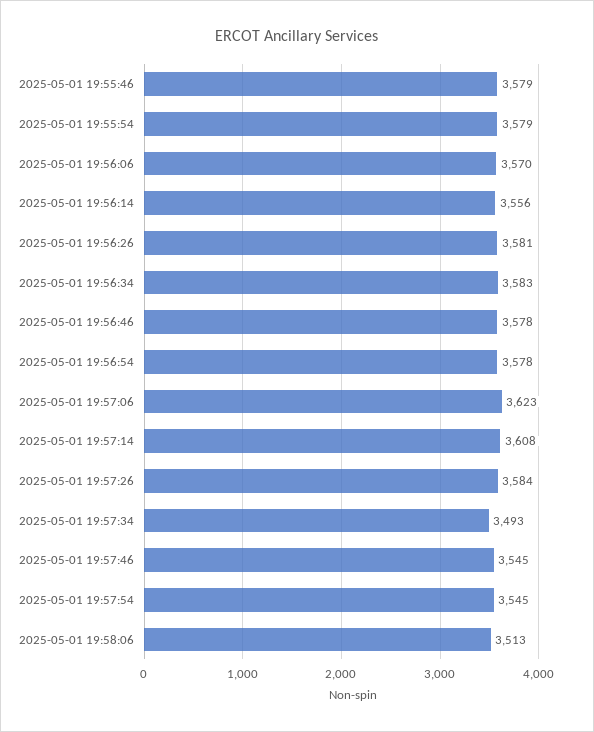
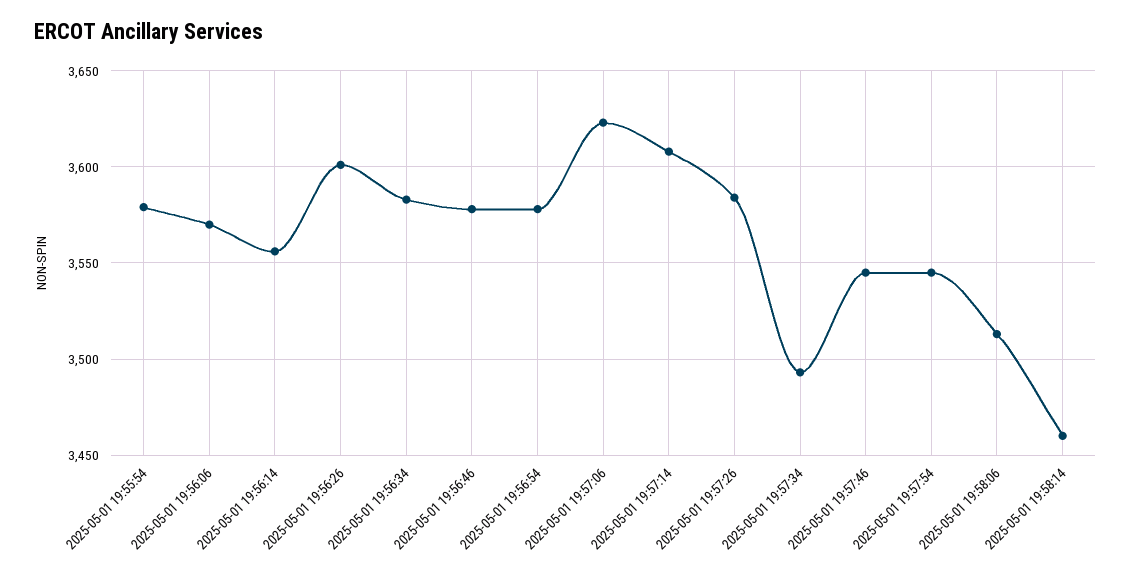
2025-05-01 19:55:46: 3579 -> none
2025-05-01 19:56:26: 3581 -> 3600
2025-05-01 19:58:14: none -> 3460

